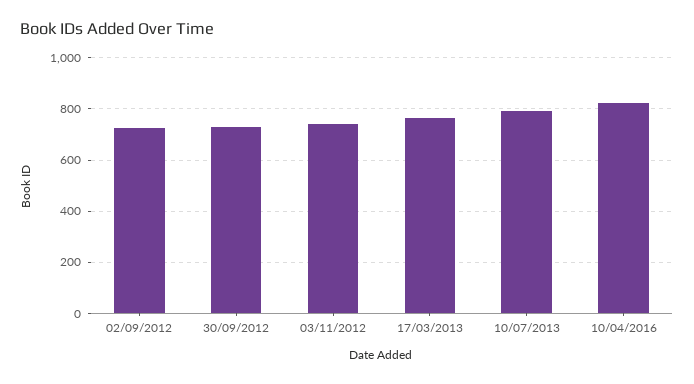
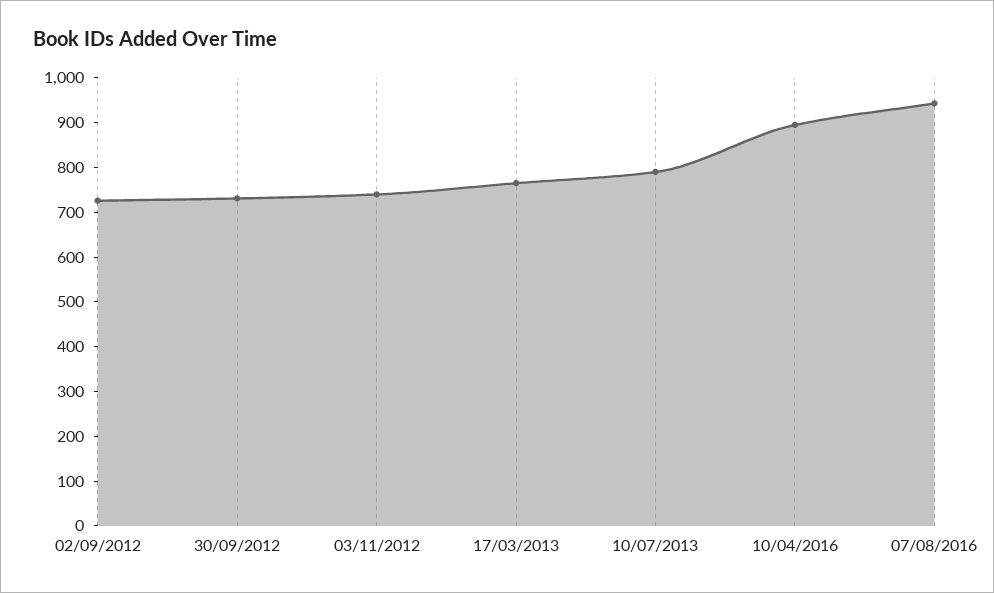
10/04/2016: 825 -> 900
07/08/2016: none -> 940

